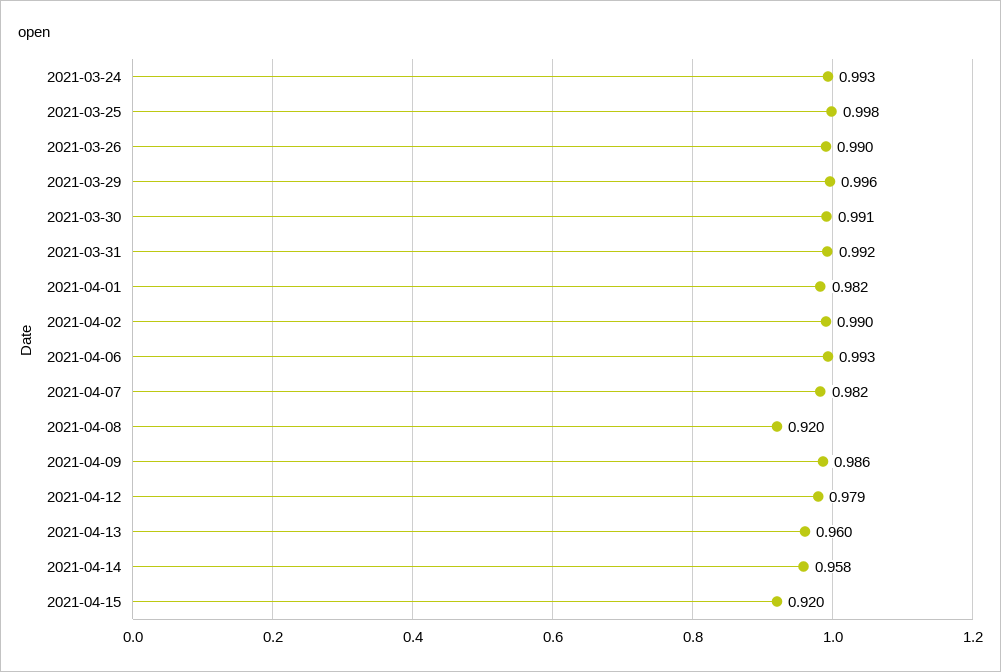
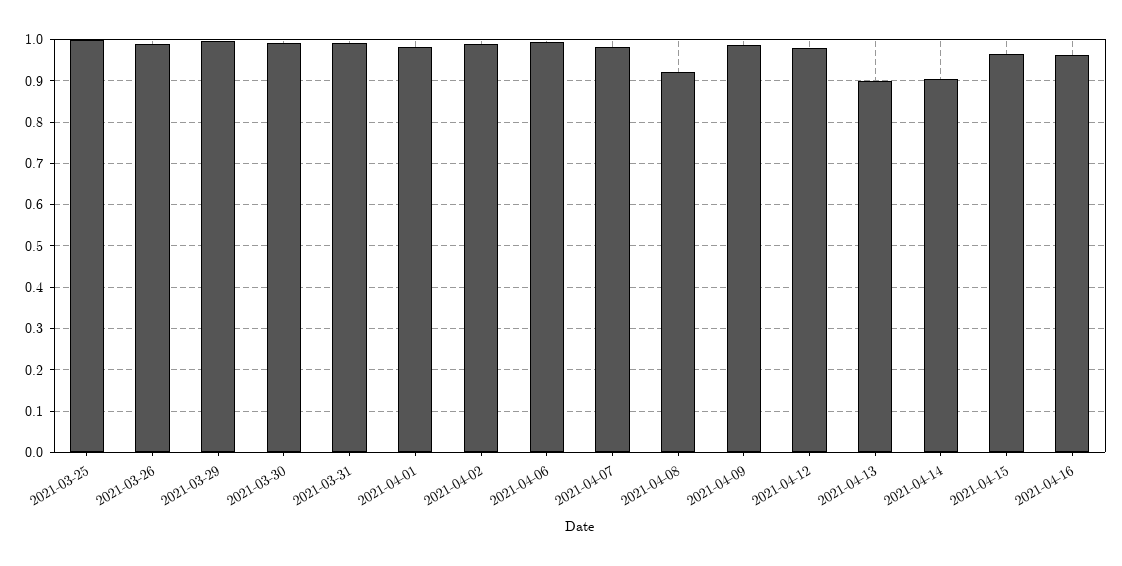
2021-03-24: 0.993 -> none
2021-04-13: 0.96 -> 0.9
2021-04-14: 0.958 -> 0.9
2021-04-15: 0.92 -> 0.96
2021-04-16: none -> 0.96

